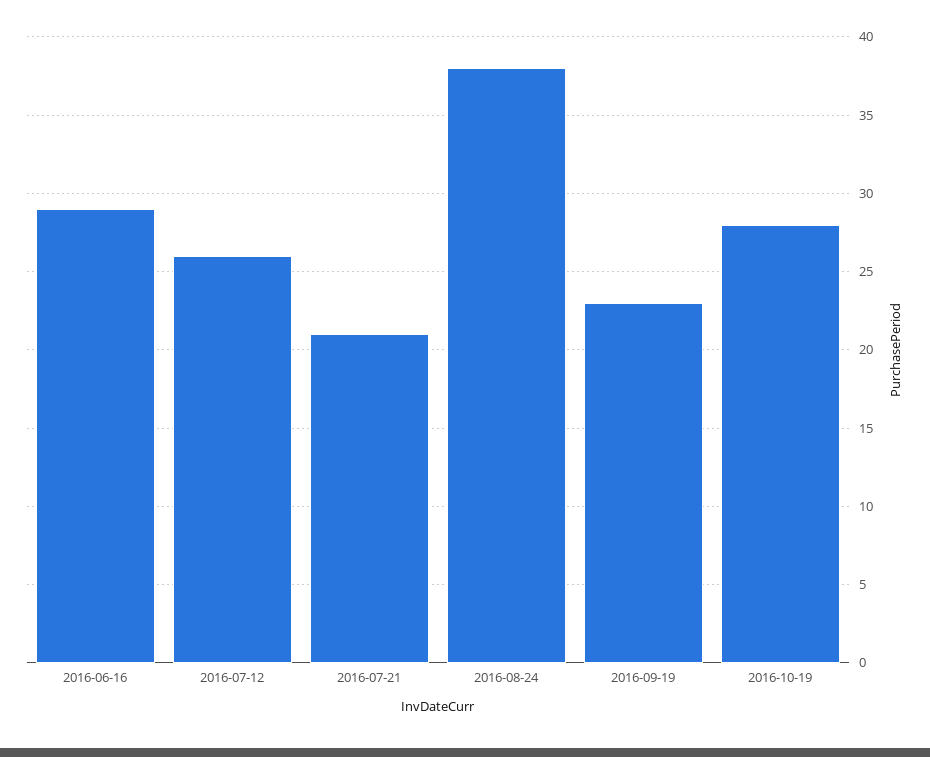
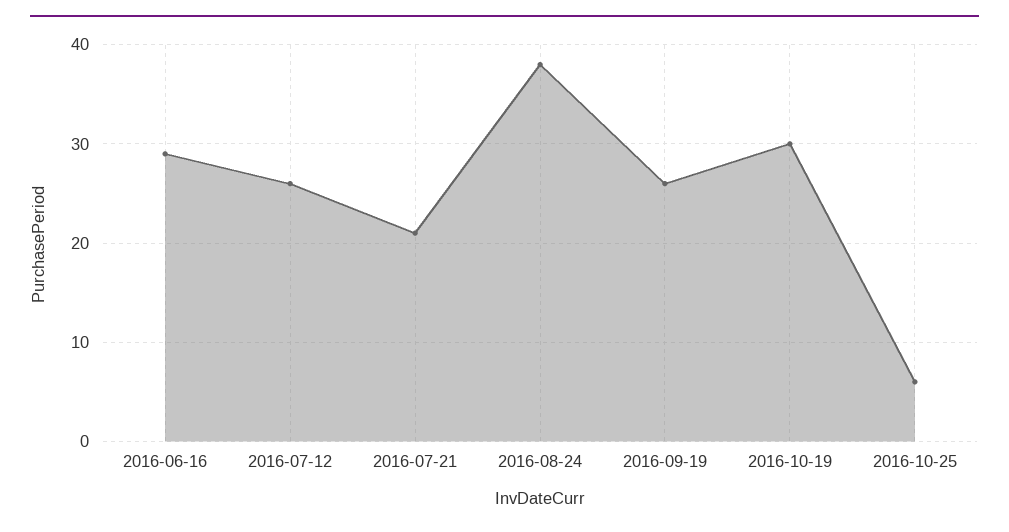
2016-09-19: 23 -> 26
2016-10-19: 28 -> 30
2016-10-25: none -> 6

